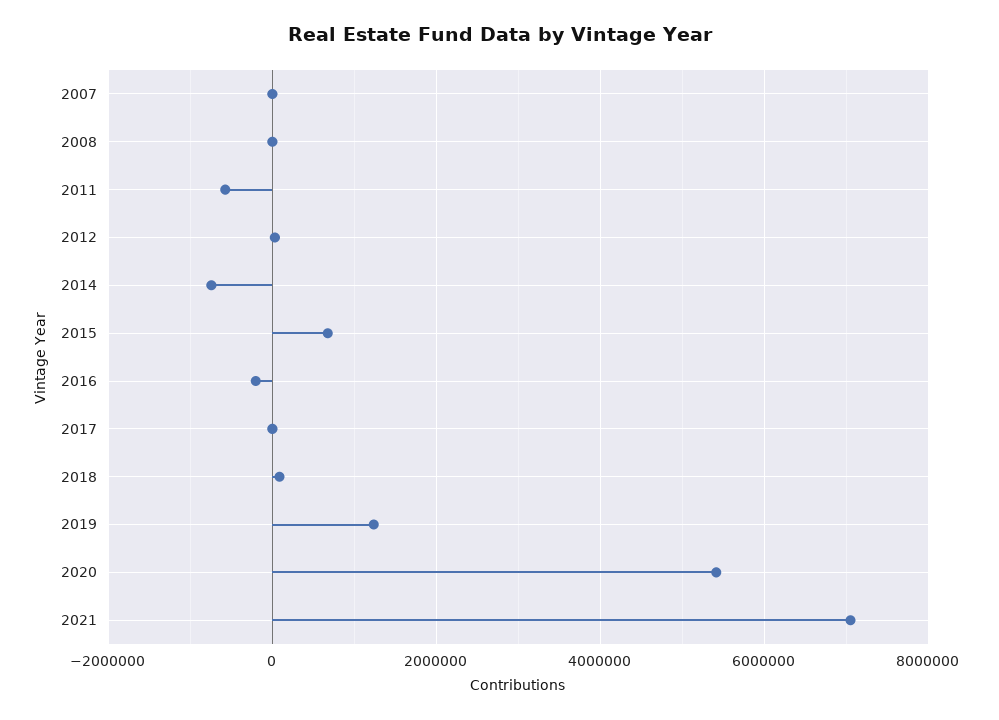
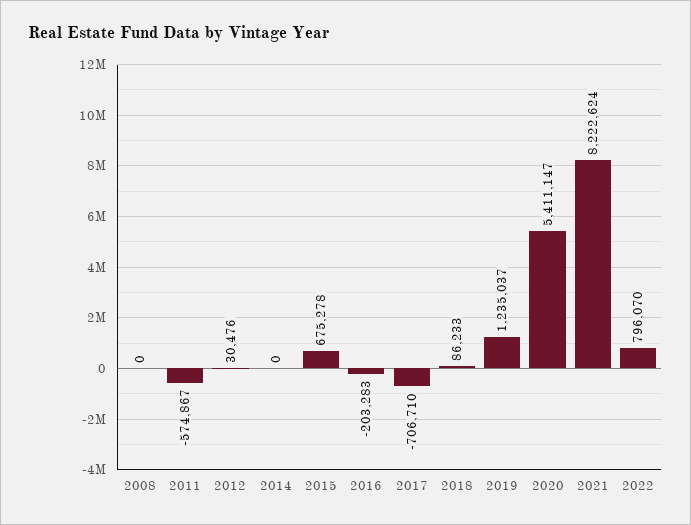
2007: 0 -> none
2014: -800000 -> 0
2017: 0 -> -706710
2021: 7000000 -> 8222624
2022: none -> 796070

